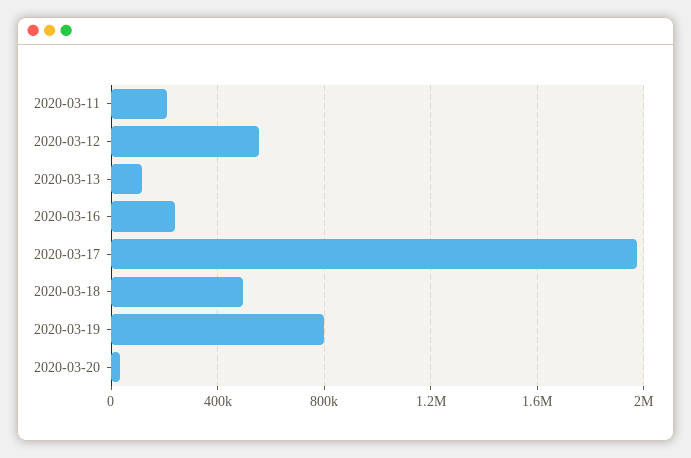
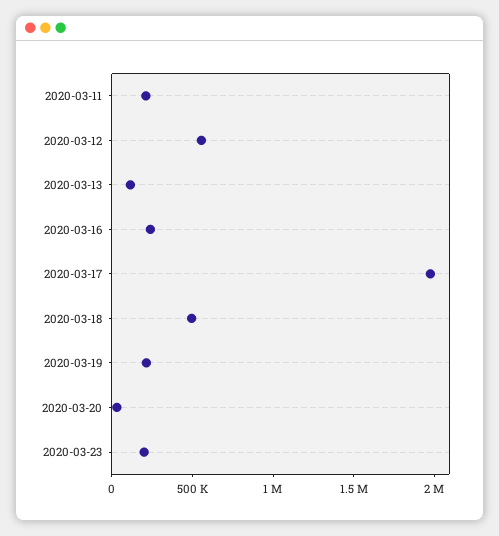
2020-03-19: 800000 -> 200000
2020-03-23: none -> 200000

